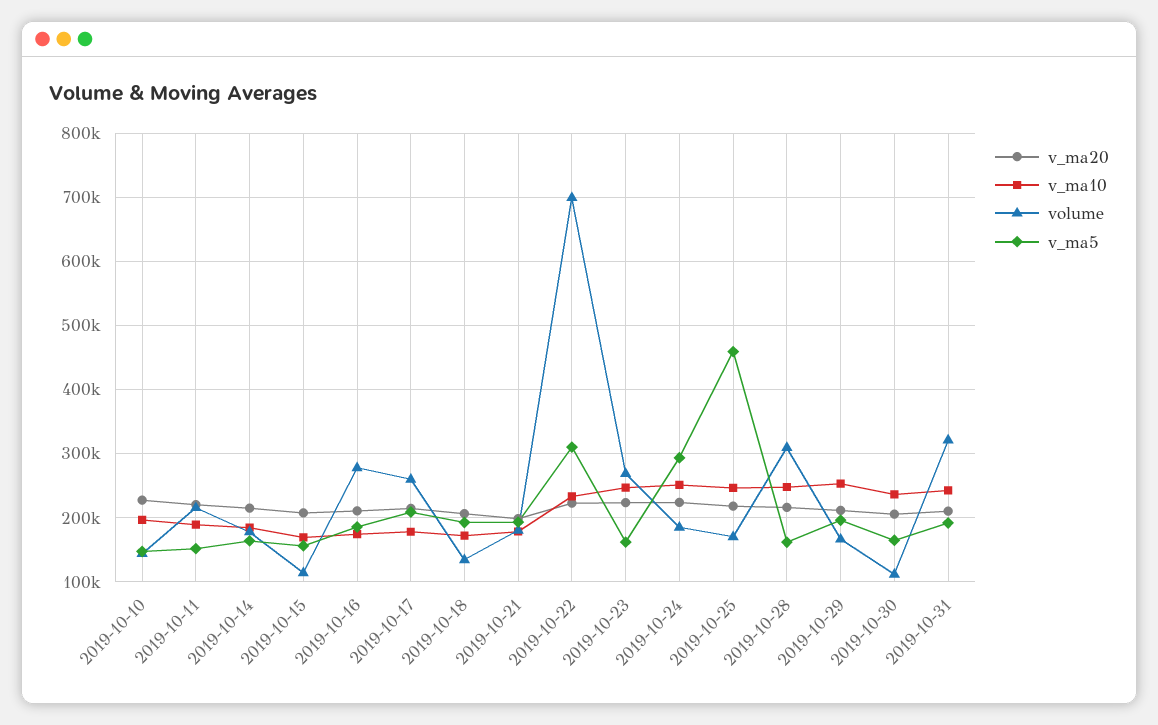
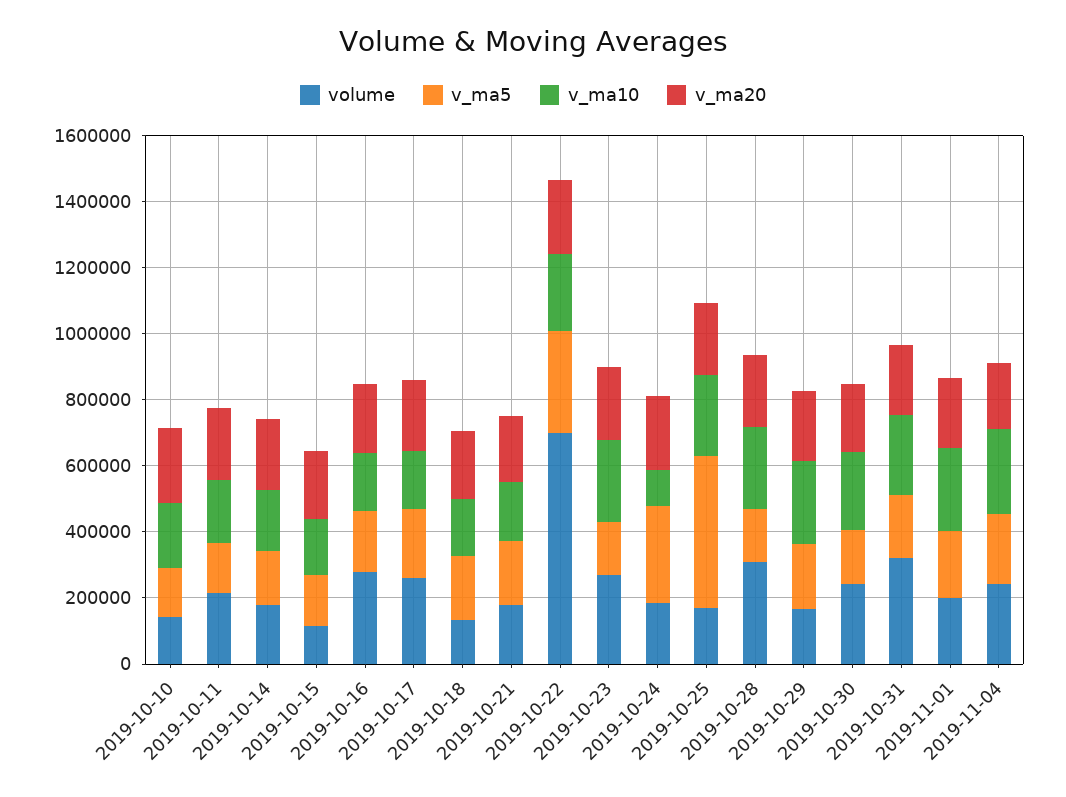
v_ma10, 2019-10-24: 250000 -> 100000
volume, 2019-10-30: 110000 -> 250000
volume, 2019-11-01: none -> 200000
v_ma5, 2019-11-01: none -> 200000
v_ma10, 2019-11-01: none -> 250000
v_ma20, 2019-11-01: none -> 200000
volume, 2019-11-04: none -> 250000
v_ma5, 2019-11-04: none -> 200000
v_ma10, 2019-11-04: none -> 250000
v_ma20, 2019-11-04: none -> 200000

